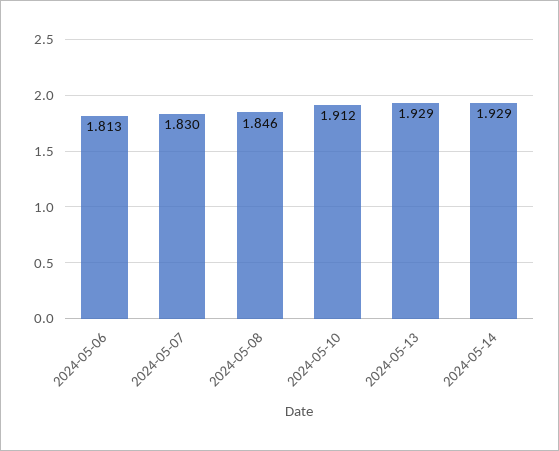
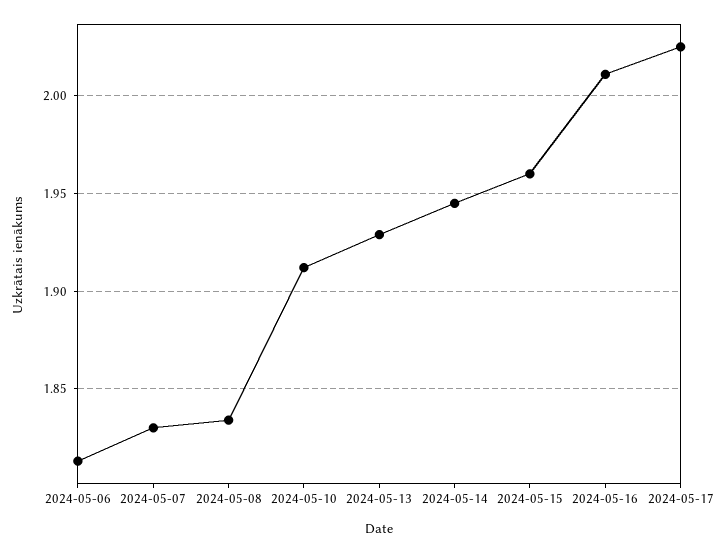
2024-05-08: 1.846 -> 1.835
2024-05-14: 1.929 -> 1.945
2024-05-15: none -> 1.96
2024-05-16: none -> 2.01
2024-05-17: none -> 2.025

